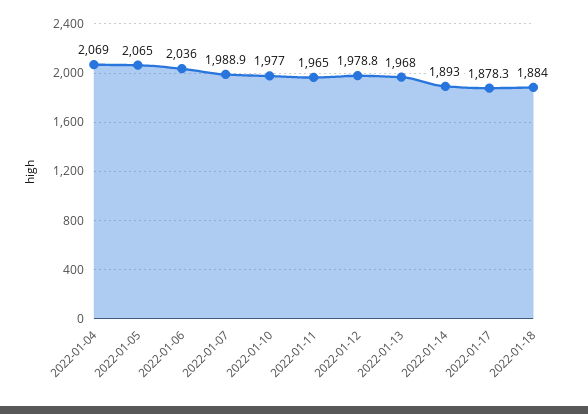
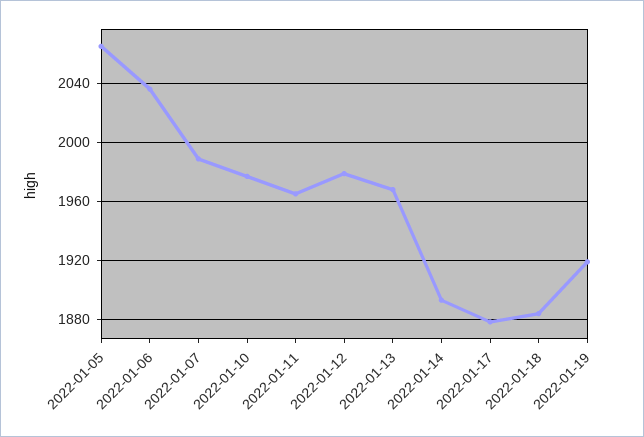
2022-01-04: 2069 -> none
2022-01-19: none -> 1920

